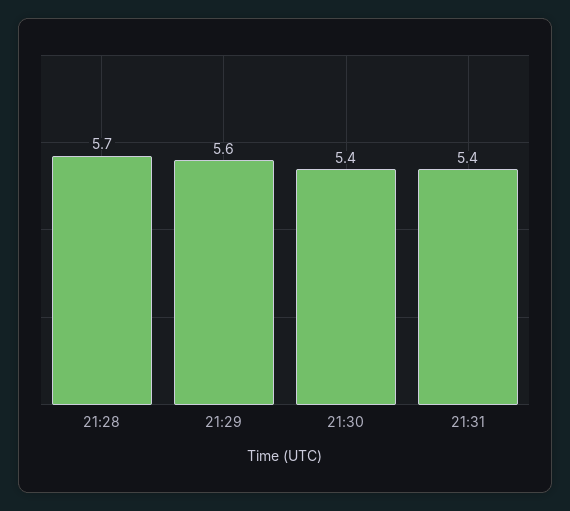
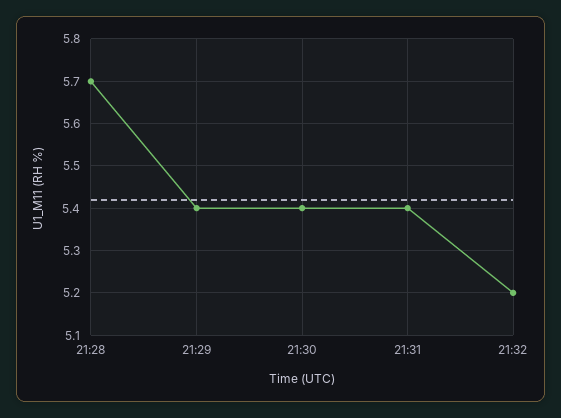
21:29: 5.6 -> 5.4
21:32: none -> 5.2

